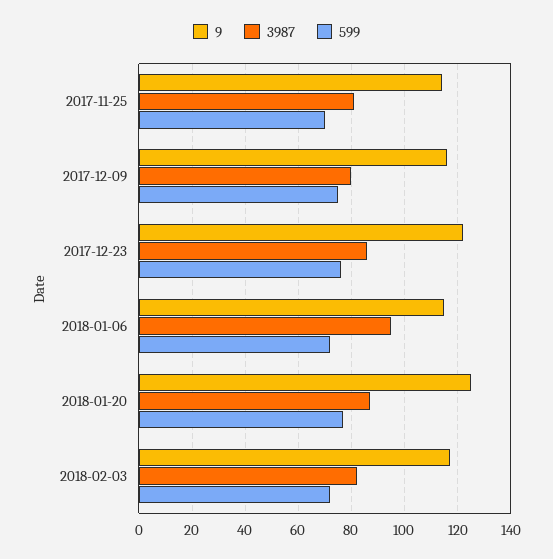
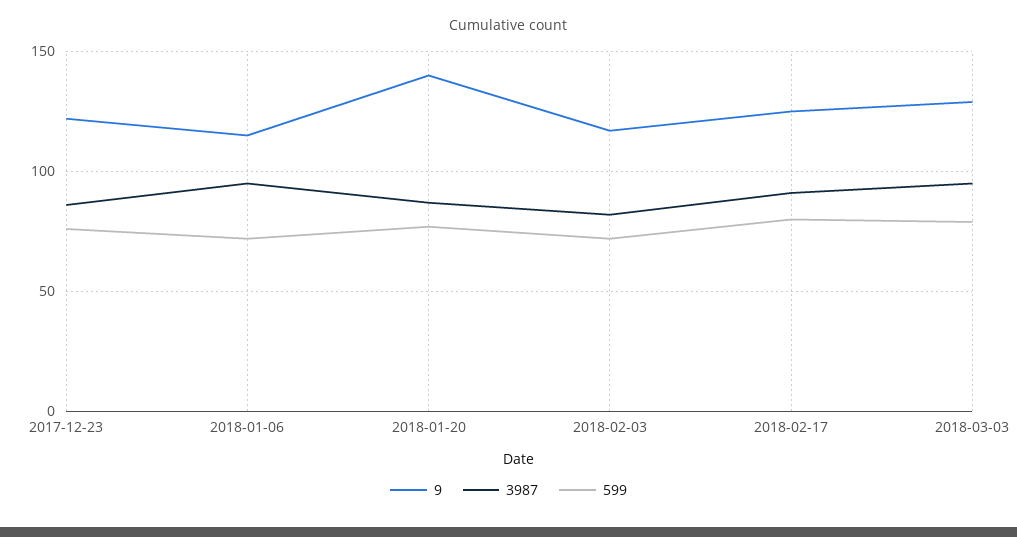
9, 2017-11-25: 115 -> none
3987, 2017-11-25: 80 -> none
599, 2017-11-25: 70 -> none
9, 2017-12-09: 115 -> none
3987, 2017-12-09: 80 -> none
599, 2017-12-09: 75 -> none
9, 2018-01-20: 125 -> 140
9, 2018-02-17: none -> 125
3987, 2018-02-17: none -> 90
599, 2018-02-17: none -> 80
9, 2018-03-03: none -> 130
3987, 2018-03-03: none -> 95
599, 2018-03-03: none -> 80

